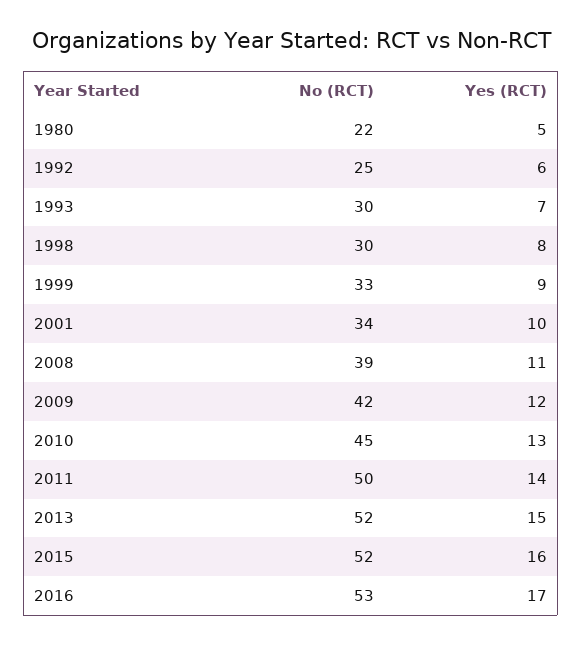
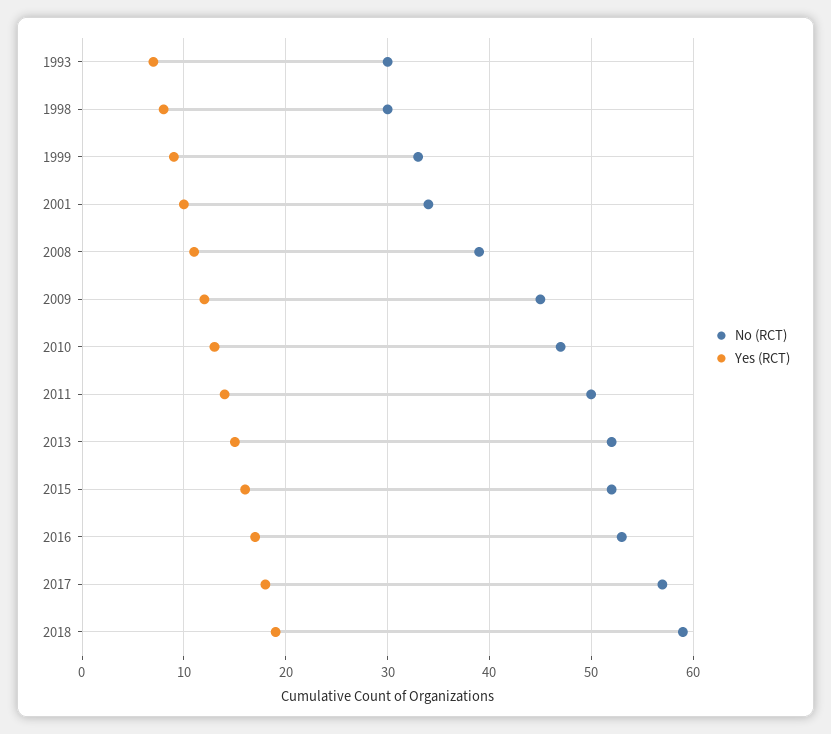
No (RCT), 1980: 22 -> none
Yes (RCT), 1980: 5 -> none
No (RCT), 1992: 25 -> none
Yes (RCT), 1992: 6 -> none
No (RCT), 2009: 42 -> 45
No (RCT), 2010: 45 -> 47
No (RCT), 2017: none -> 57
Yes (RCT), 2017: none -> 18
No (RCT), 2018: none -> 59
Yes (RCT), 2018: none -> 19

